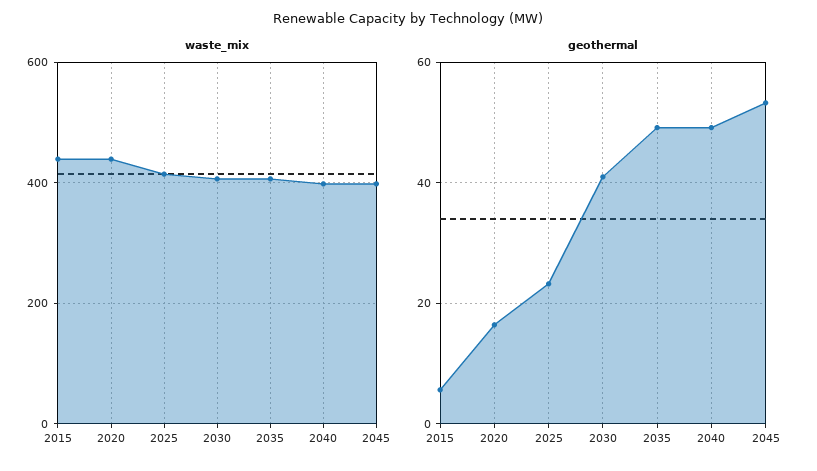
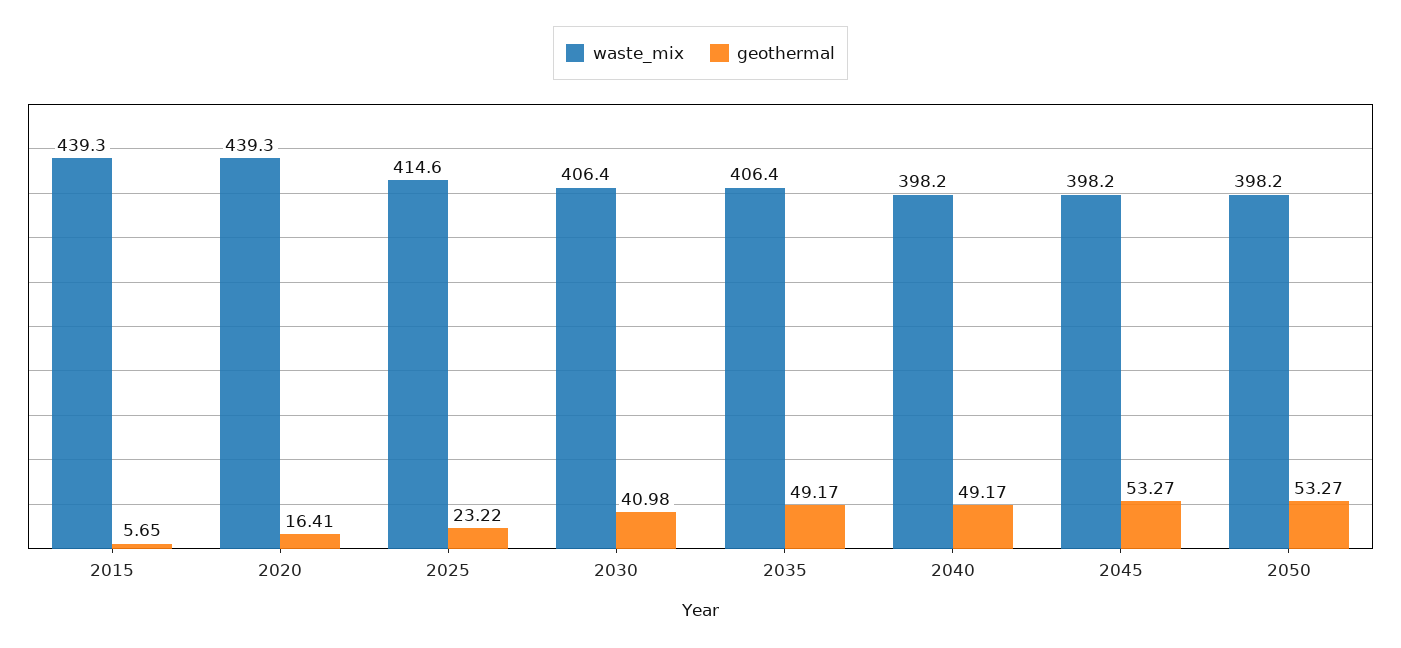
waste_mix, 2050: none -> 398.2
geothermal, 2050: none -> 53.27

